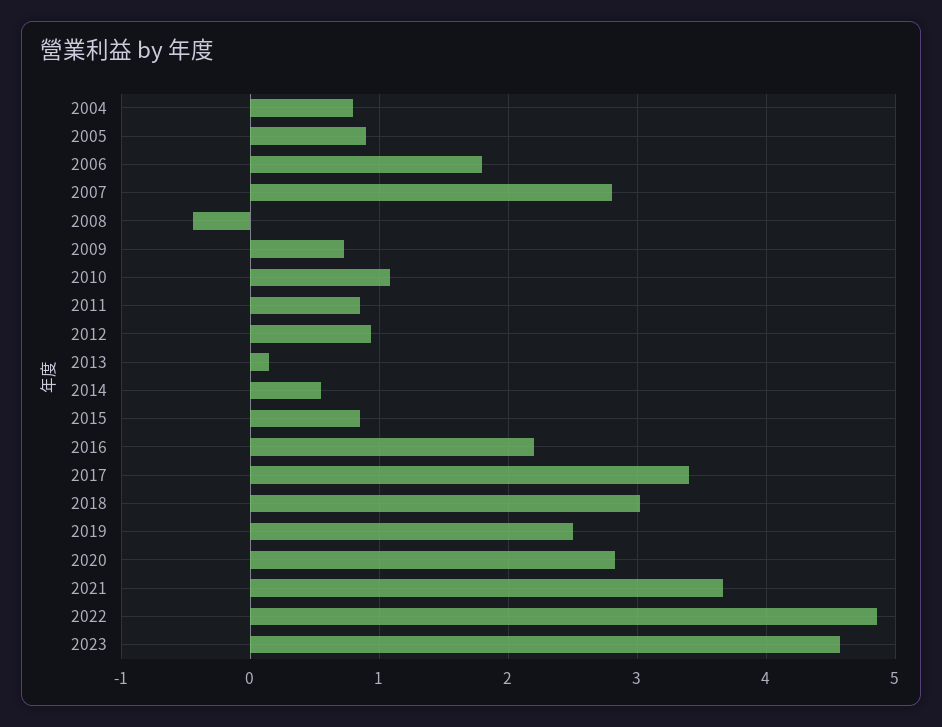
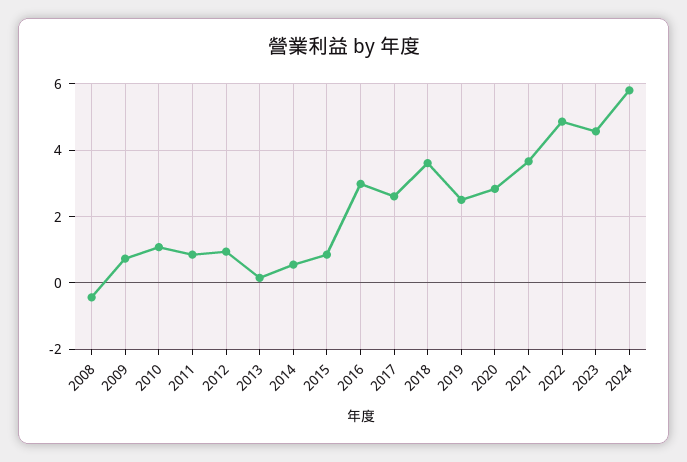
2004: 0.8 -> none
2005: 0.9 -> none
2006: 1.8 -> none
2007: 2.8 -> none
2016: 2.2 -> 3
2017: 3.4 -> 2.6
2018: 3 -> 3.6
2024: none -> 5.8

